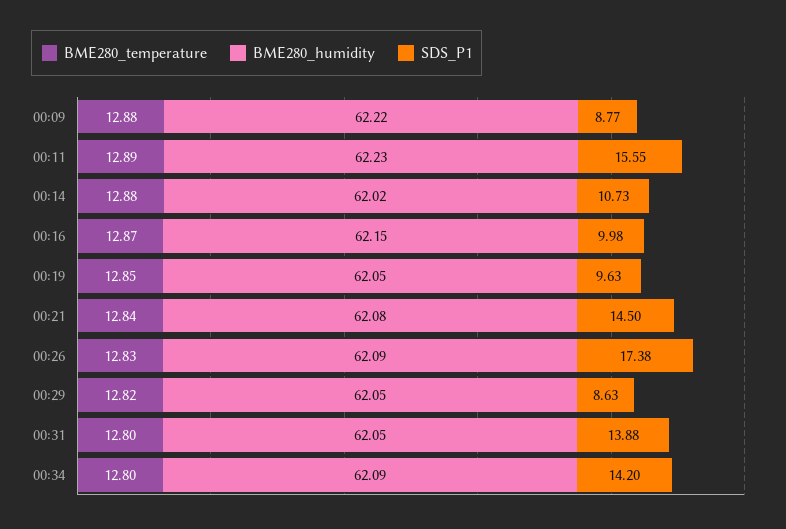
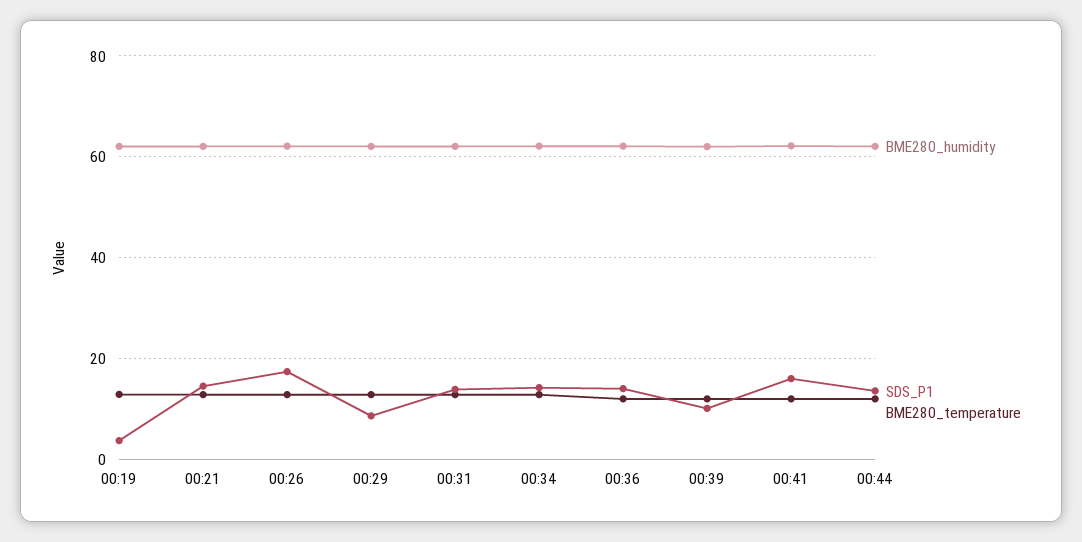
BME280_temperature, 00:09: 12.88 -> none
BME280_humidity, 00:09: 62.22 -> none
SDS_P1, 00:09: 8.77 -> none
BME280_temperature, 00:11: 12.89 -> none
BME280_humidity, 00:11: 62.23 -> none
SDS_P1, 00:11: 15.55 -> none
BME280_temperature, 00:14: 12.88 -> none
BME280_humidity, 00:14: 62.02 -> none
SDS_P1, 00:14: 10.73 -> none
BME280_temperature, 00:16: 12.87 -> none
BME280_humidity, 00:16: 62.15 -> none
SDS_P1, 00:16: 9.98 -> none
SDS_P1, 00:19: 9.63 -> 4
BME280_humidity, 00:36: none -> 62
SDS_P1, 00:36: none -> 14
BME280_temperature, 00:36: none -> 12
BME280_humidity, 00:39: none -> 62
SDS_P1, 00:39: none -> 10
BME280_temperature, 00:39: none -> 12
BME280_humidity, 00:41: none -> 62
SDS_P1, 00:41: none -> 16
BME280_temperature, 00:41: none -> 12
BME280_humidity, 00:44: none -> 62
SDS_P1, 00:44: none -> 14
BME280_temperature, 00:44: none -> 12

